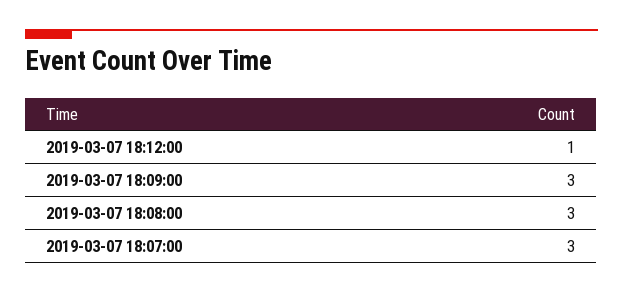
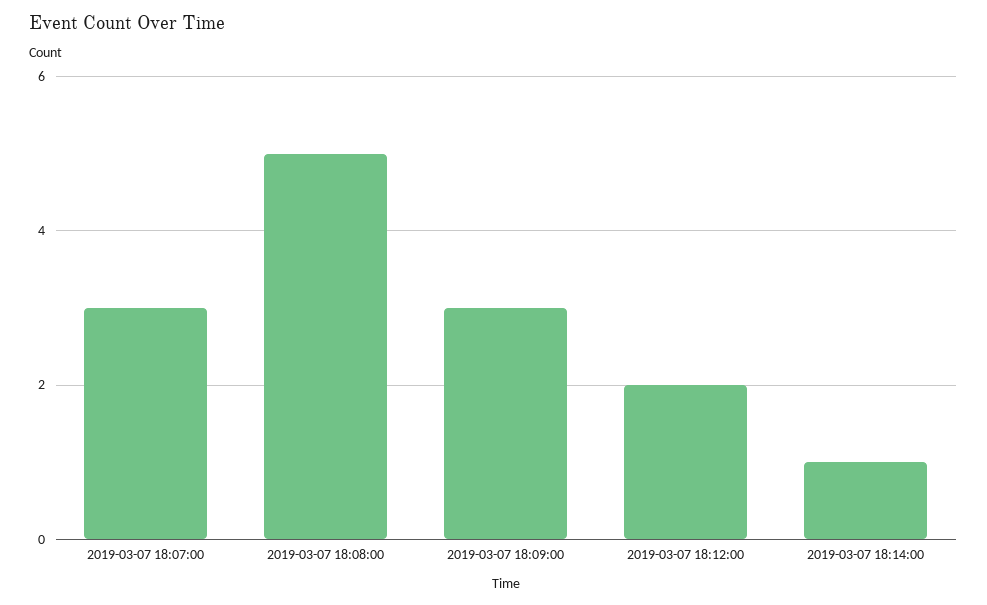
2019-03-07 18:12:00: 1 -> 2
2019-03-07 18:08:00: 3 -> 5
2019-03-07 18:14:00: none -> 1

